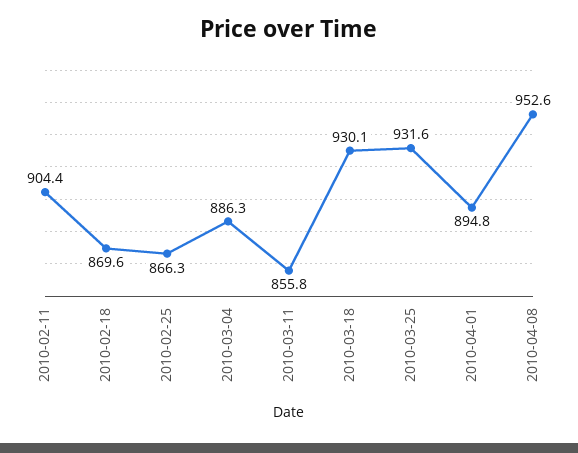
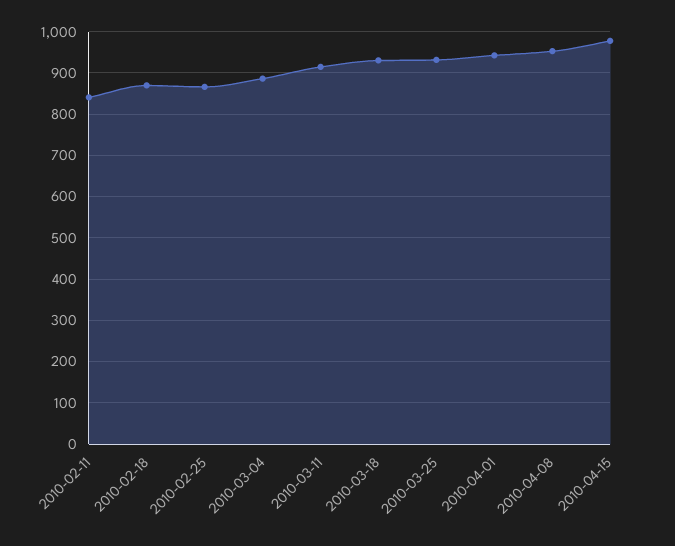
2010-02-11: 904.4 -> 840
2010-03-11: 855.8 -> 920
2010-04-01: 894.8 -> 940
2010-04-15: none -> 980

